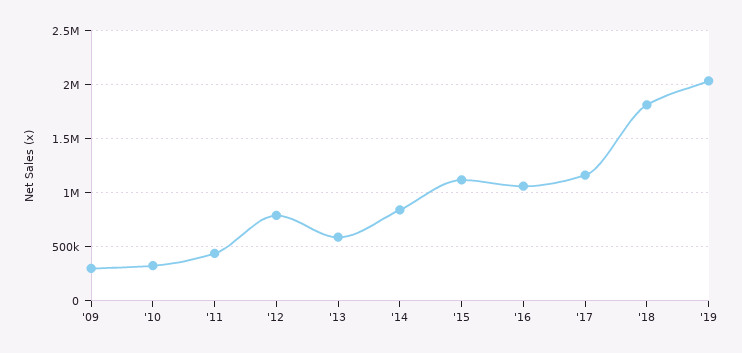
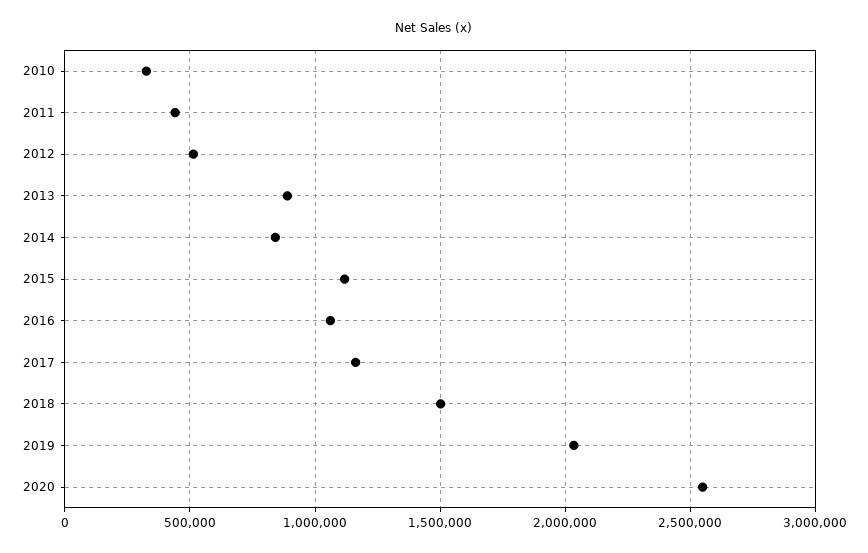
'09: 300000 -> none
'12: 800000 -> 500000
'13: 600000 -> 900000
'18: 1800000 -> 1500000
2020: none -> 2550000

